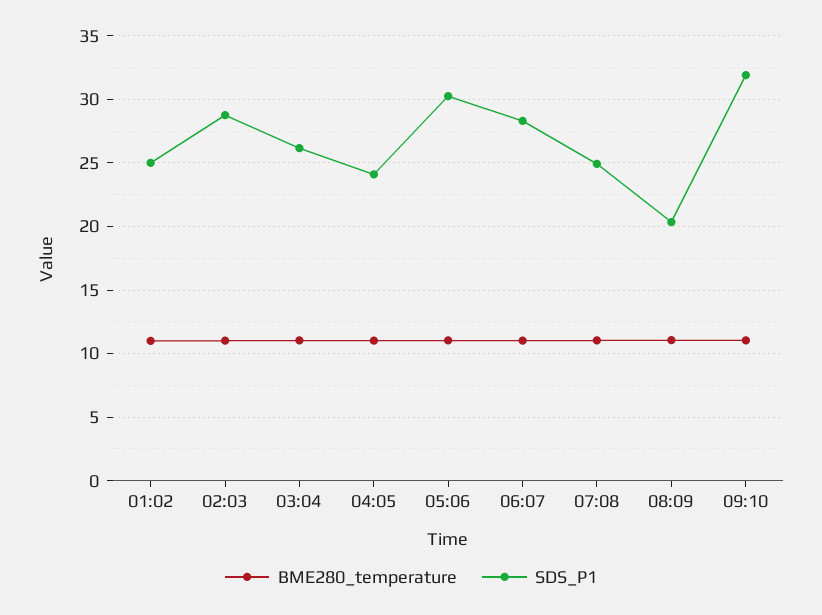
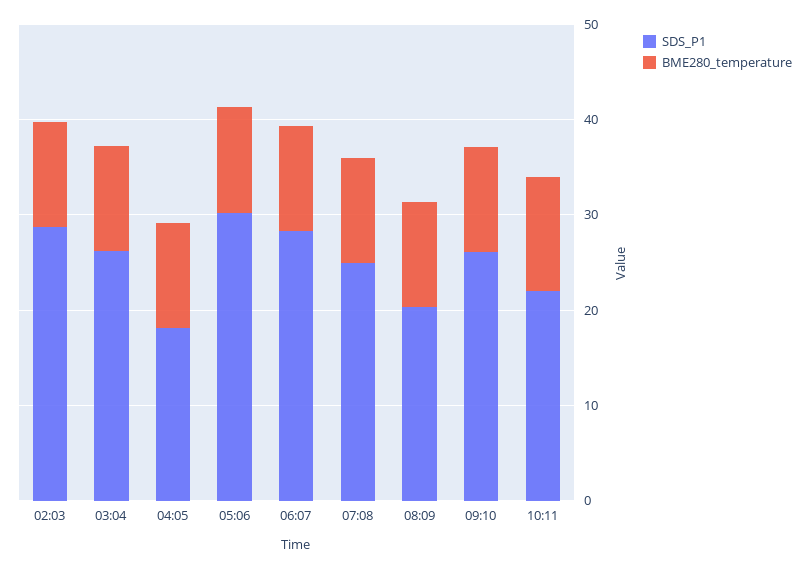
BME280_temperature, 01:02: 11 -> none
SDS_P1, 01:02: 25 -> none
SDS_P1, 04:05: 24 -> 18
SDS_P1, 09:10: 32 -> 26
SDS_P1, 10:11: none -> 22
BME280_temperature, 10:11: none -> 12

